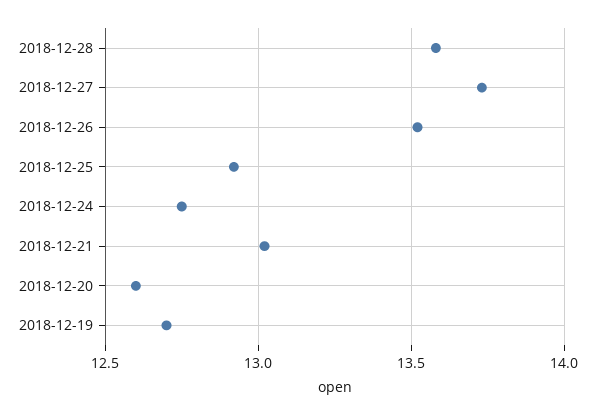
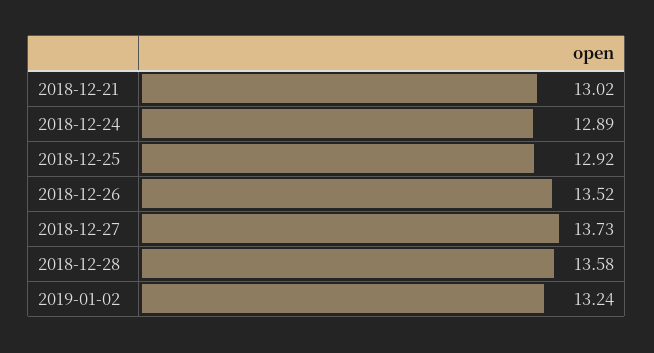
2018-12-24: 12.75 -> 12.89
2018-12-20: 12.6 -> none
2018-12-19: 12.7 -> none
2019-01-02: none -> 13.24

